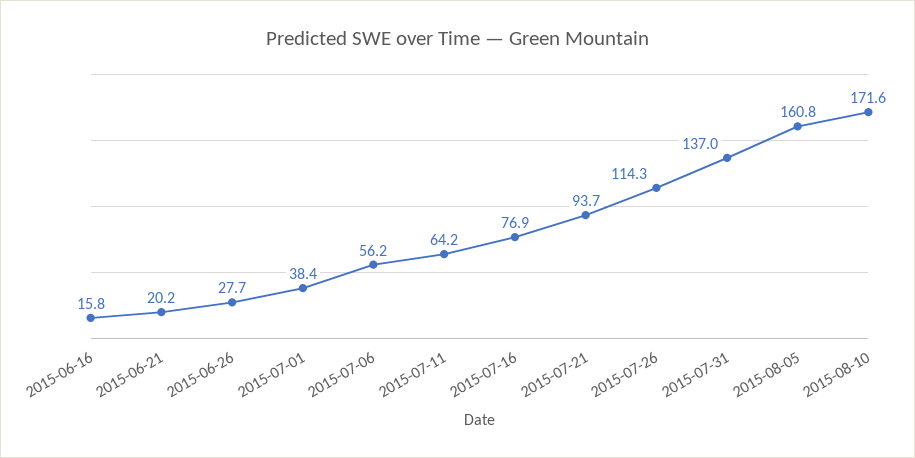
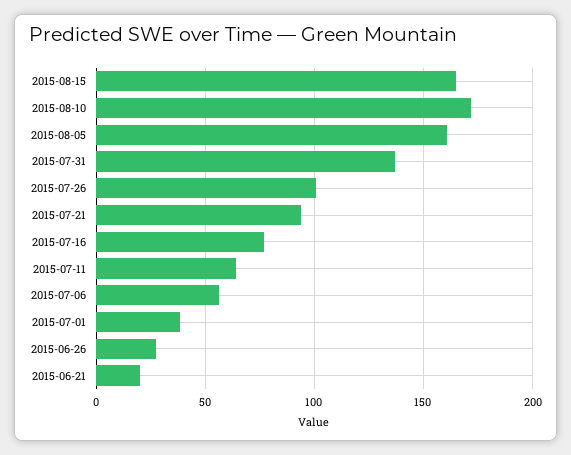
2015-06-16: 15.8 -> none
2015-07-26: 114.3 -> 100
2015-08-15: none -> 165

